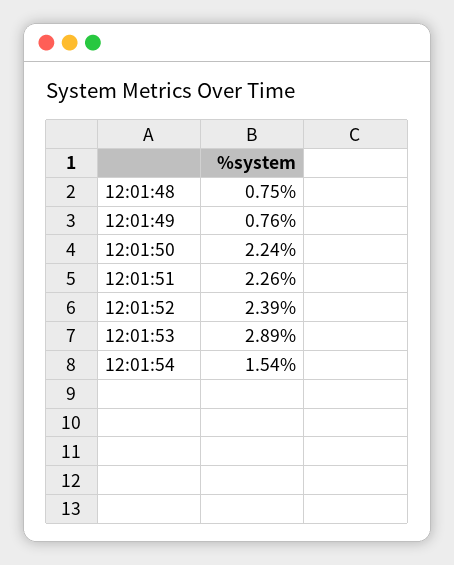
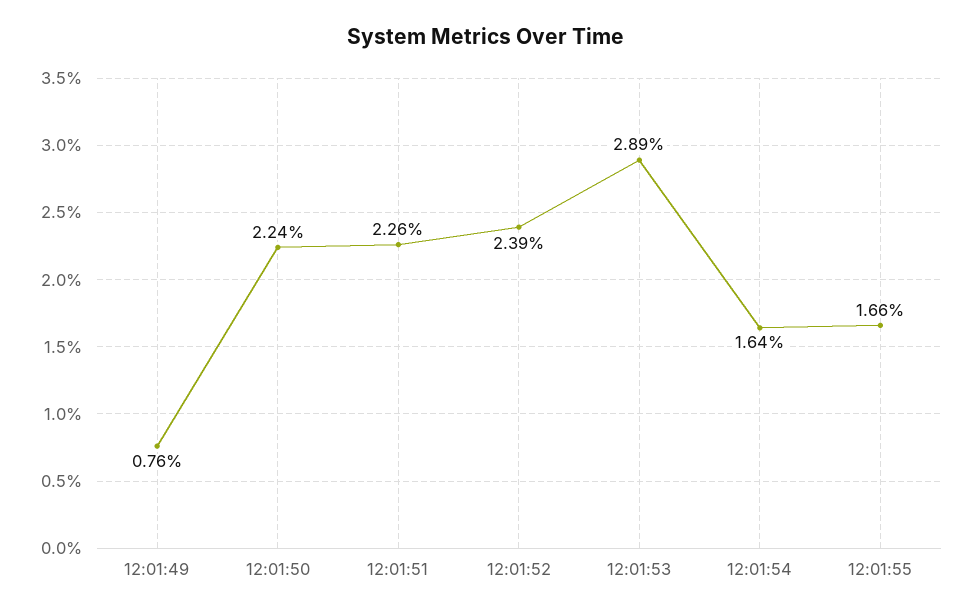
12:01:48: 0.75 -> none
12:01:54: 1.54 -> 1.64
12:01:55: none -> 1.66

